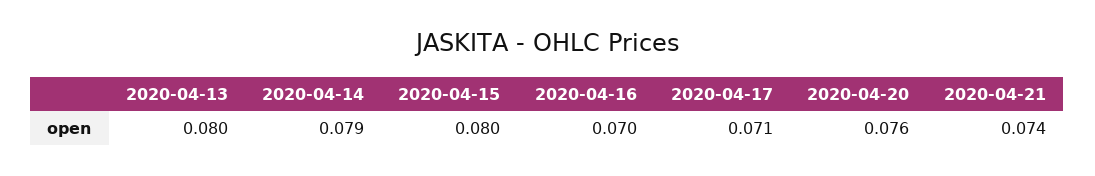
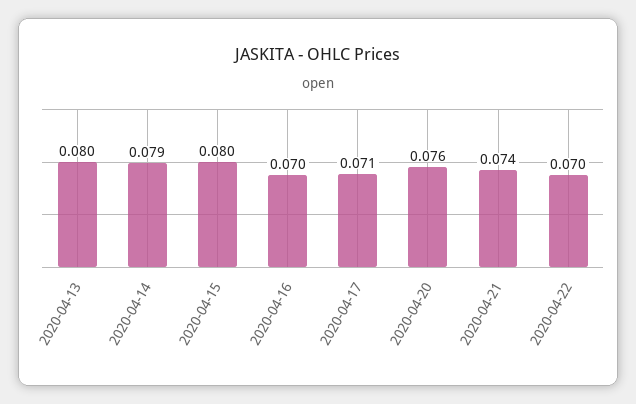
2020-04-22: none -> 0.07

